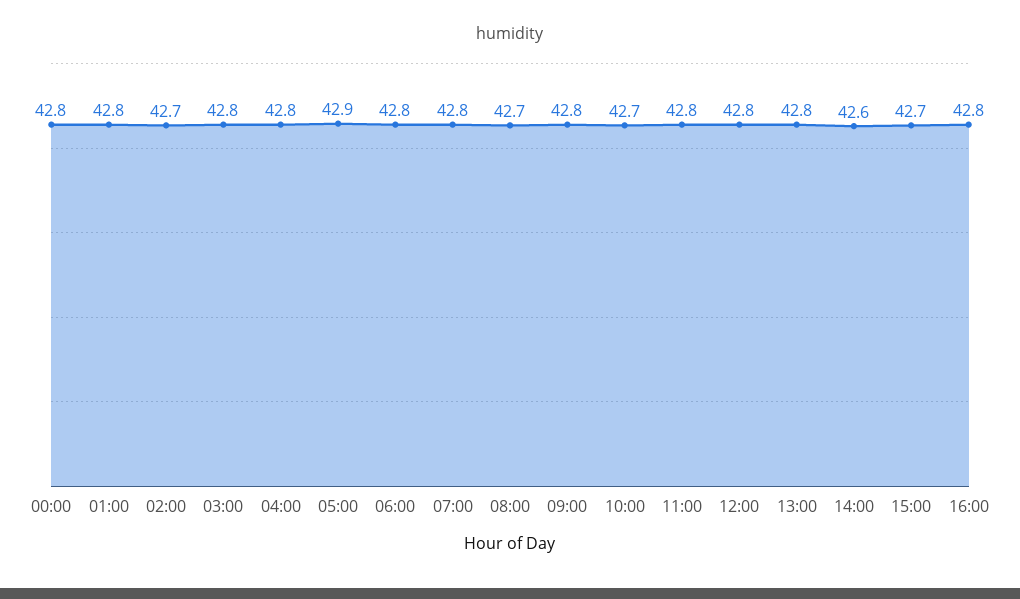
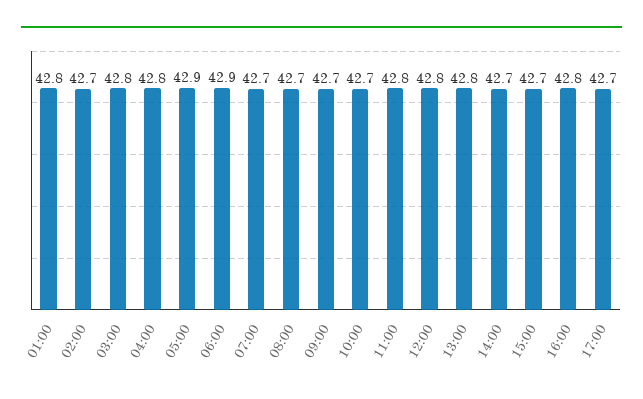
00:00: 42.8 -> none
06:00: 42.8 -> 42.9
07:00: 42.8 -> 42.7
09:00: 42.8 -> 42.7
14:00: 42.6 -> 42.7
17:00: none -> 42.7

